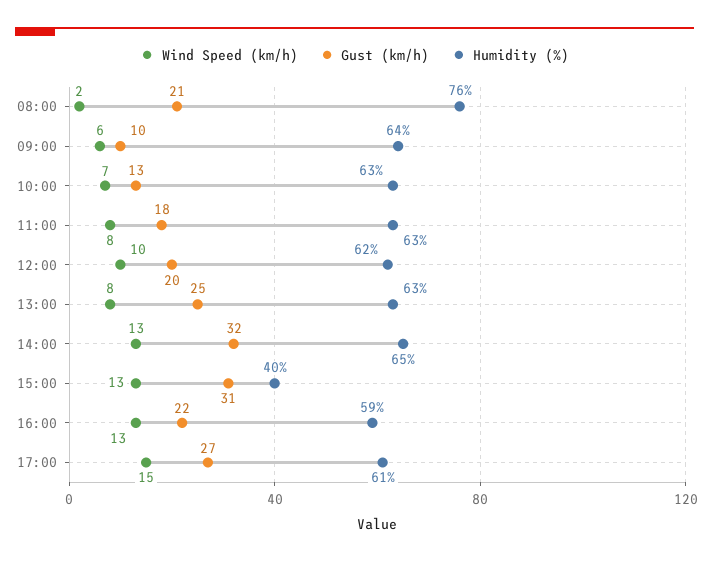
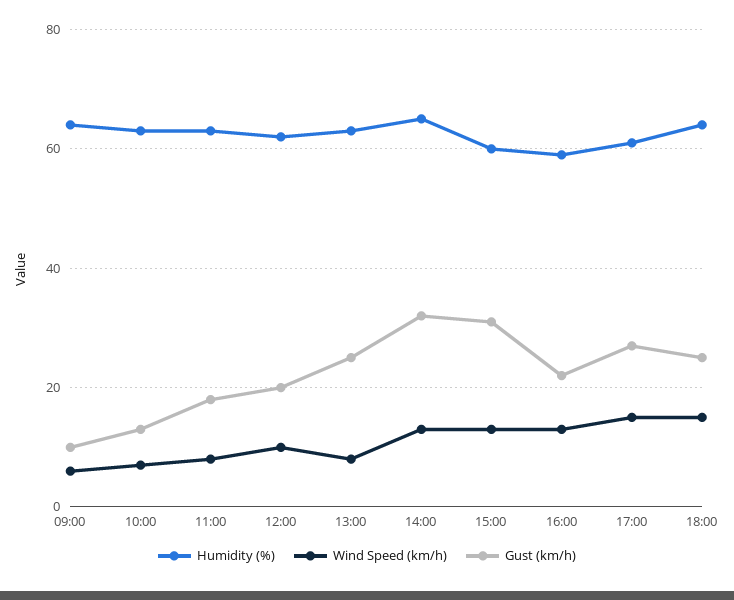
Wind Speed (km/h), 08:00: 2 -> none
Gust (km/h), 08:00: 21 -> none
Humidity (%), 08:00: 76 -> none
Humidity (%), 15:00: 40 -> 60
Humidity (%), 18:00: none -> 65
Wind Speed (km/h), 18:00: none -> 15
Gust (km/h), 18:00: none -> 25

